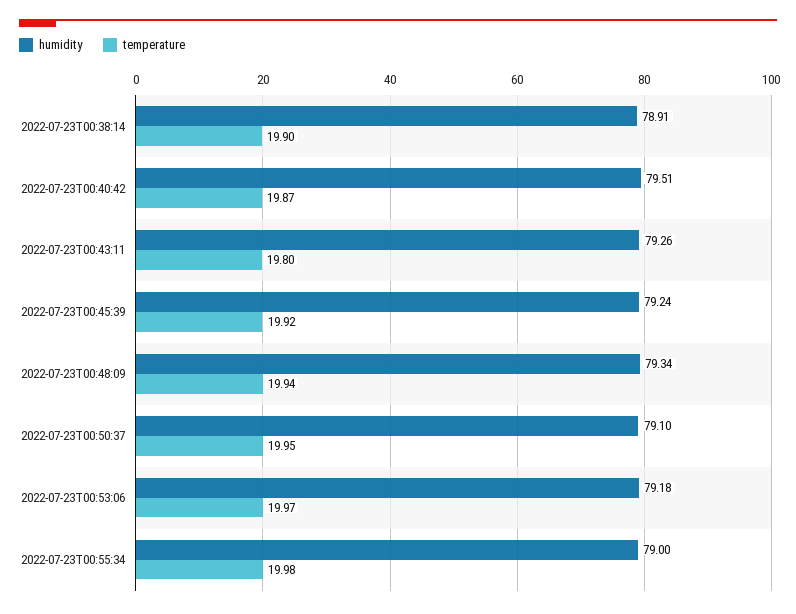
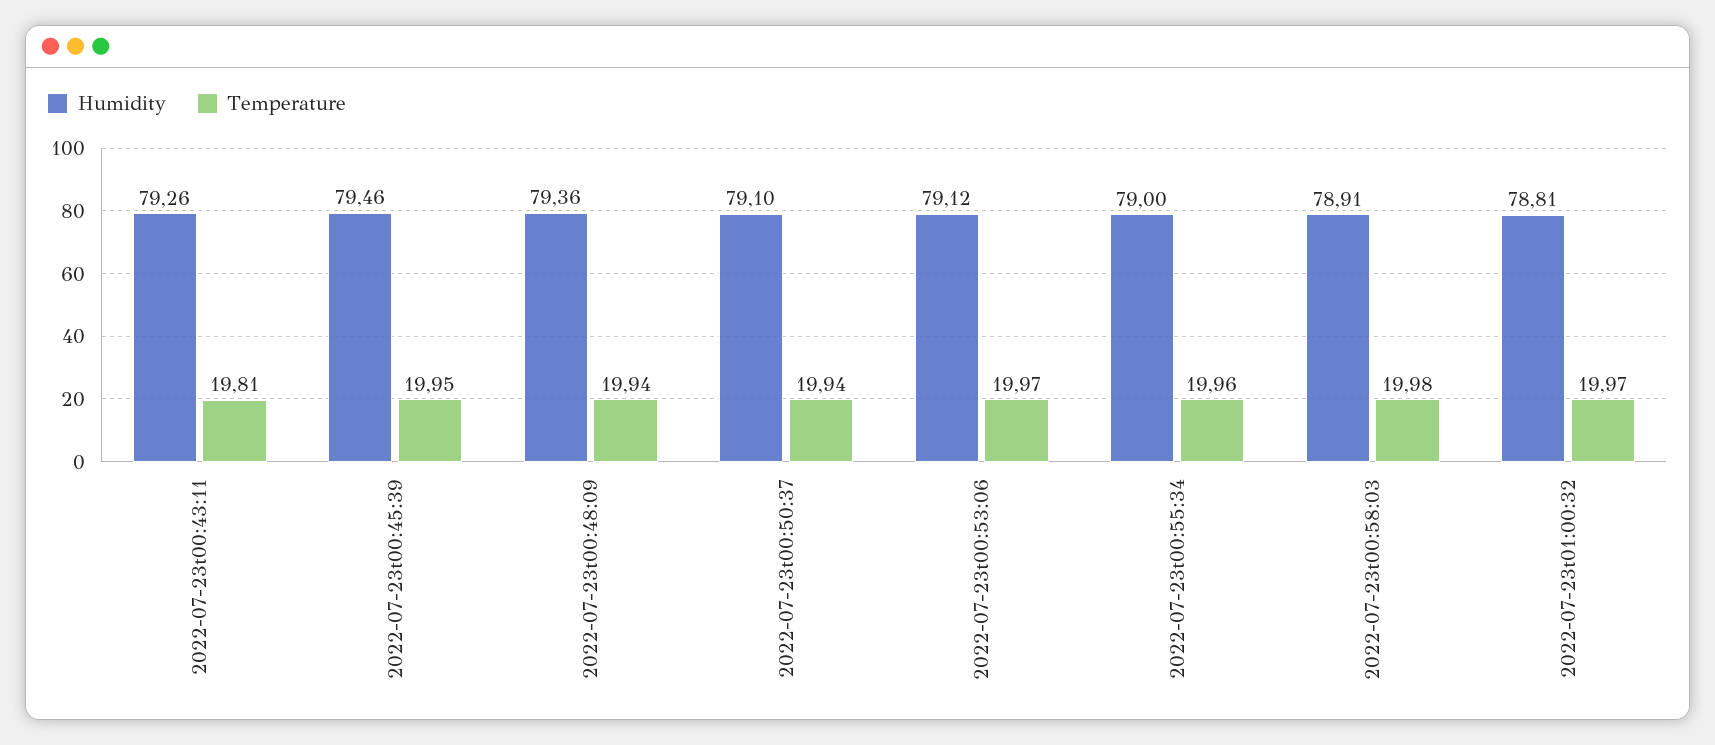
humidity, 2022-07-23T00:38:14: 78.91 -> none
temperature, 2022-07-23T00:38:14: 19.9 -> none
humidity, 2022-07-23T00:40:42: 79.51 -> none
temperature, 2022-07-23T00:40:42: 19.87 -> none
temperature, 2022-07-23T00:43:11: 19.8 -> 19.81
humidity, 2022-07-23T00:45:39: 79.24 -> 79.46
temperature, 2022-07-23T00:45:39: 19.92 -> 19.95
humidity, 2022-07-23T00:48:09: 79.34 -> 79.36
temperature, 2022-07-23T00:50:37: 19.95 -> 19.94
humidity, 2022-07-23T00:53:06: 79.18 -> 79.12
temperature, 2022-07-23T00:55:34: 19.98 -> 19.96
humidity, 2022-07-23t00:58:03: none -> 78.91
temperature, 2022-07-23t00:58:03: none -> 19.98
humidity, 2022-07-23t01:00:32: none -> 78.81
temperature, 2022-07-23t01:00:32: none -> 19.97

